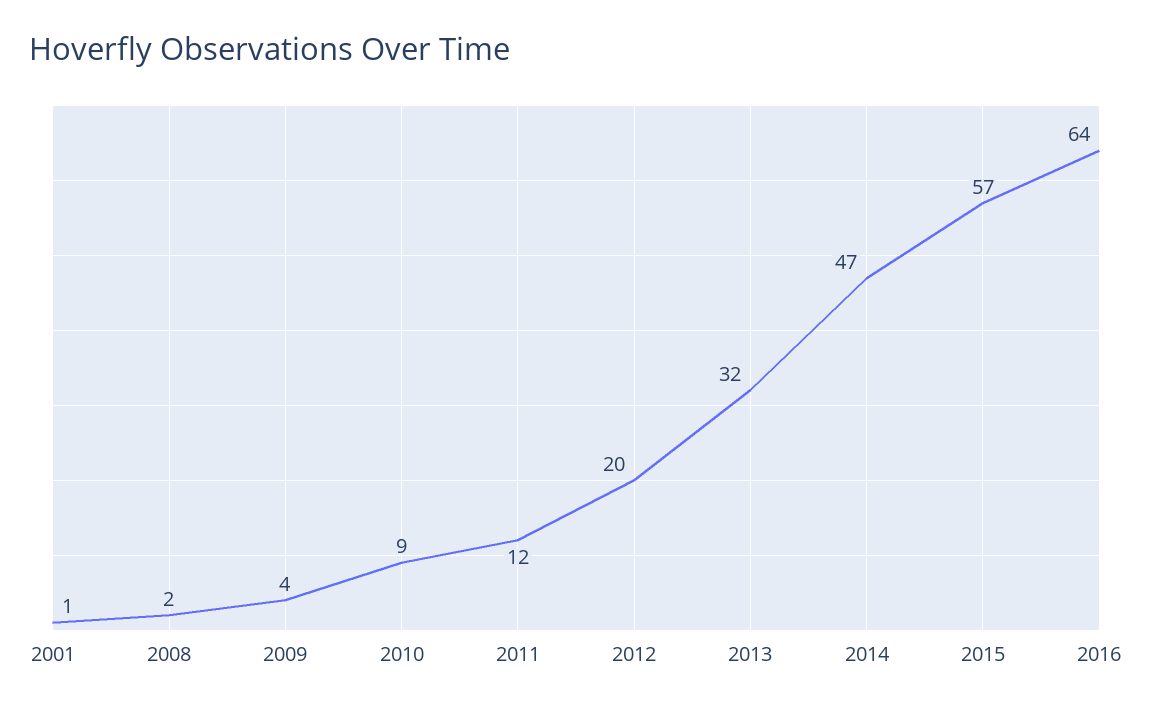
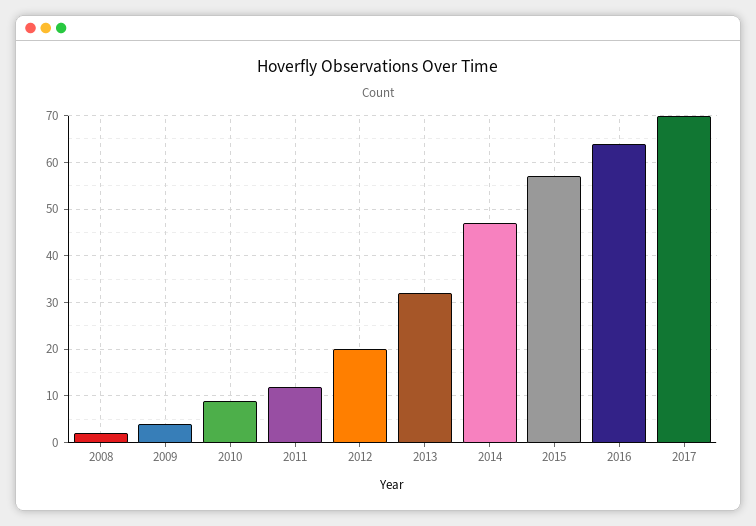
2001: 1 -> none
2017: none -> 70

